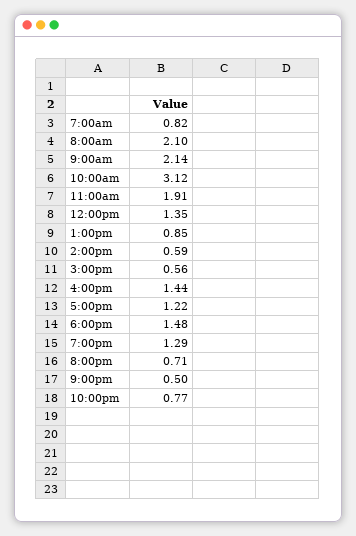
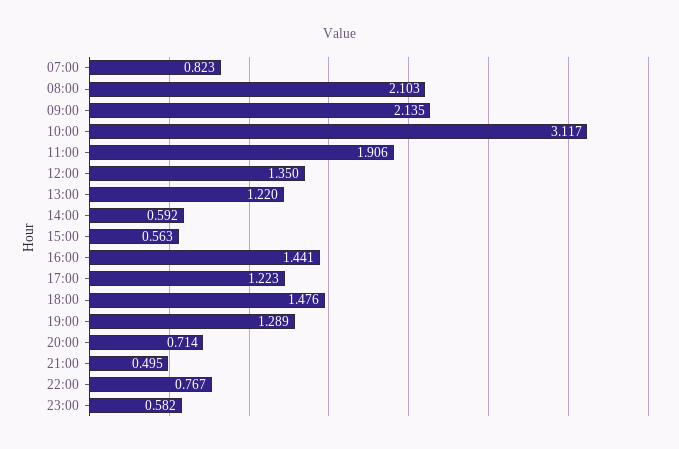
1:00pm: 0.85 -> 1.22
23:00: none -> 0.582

